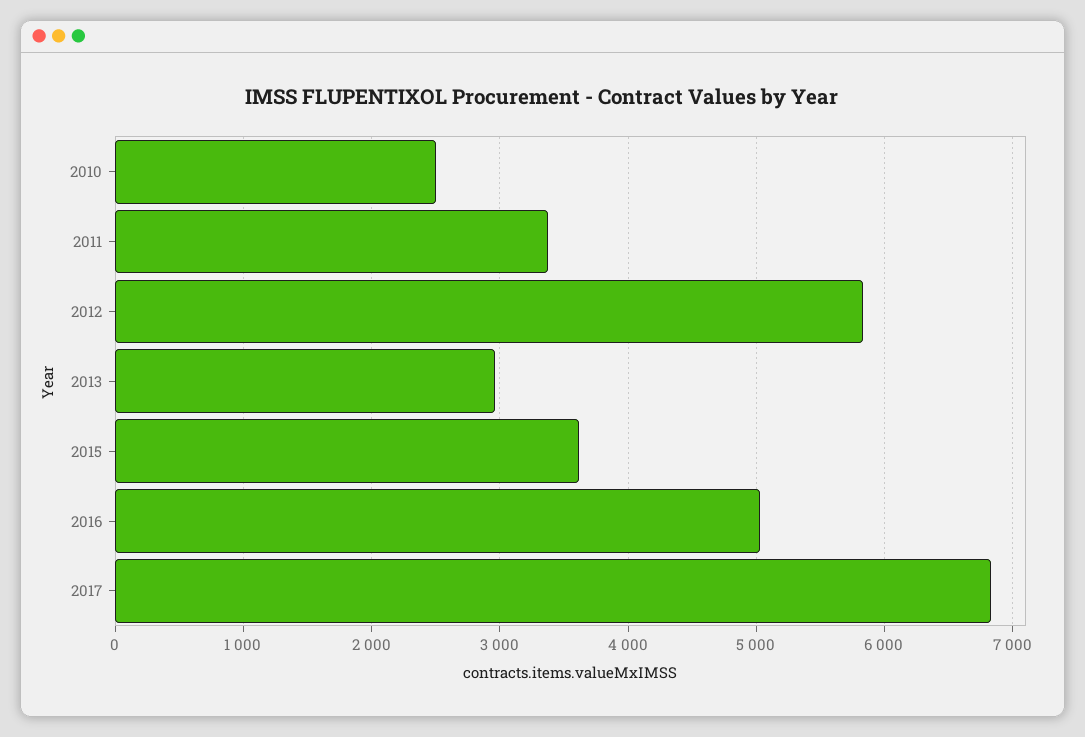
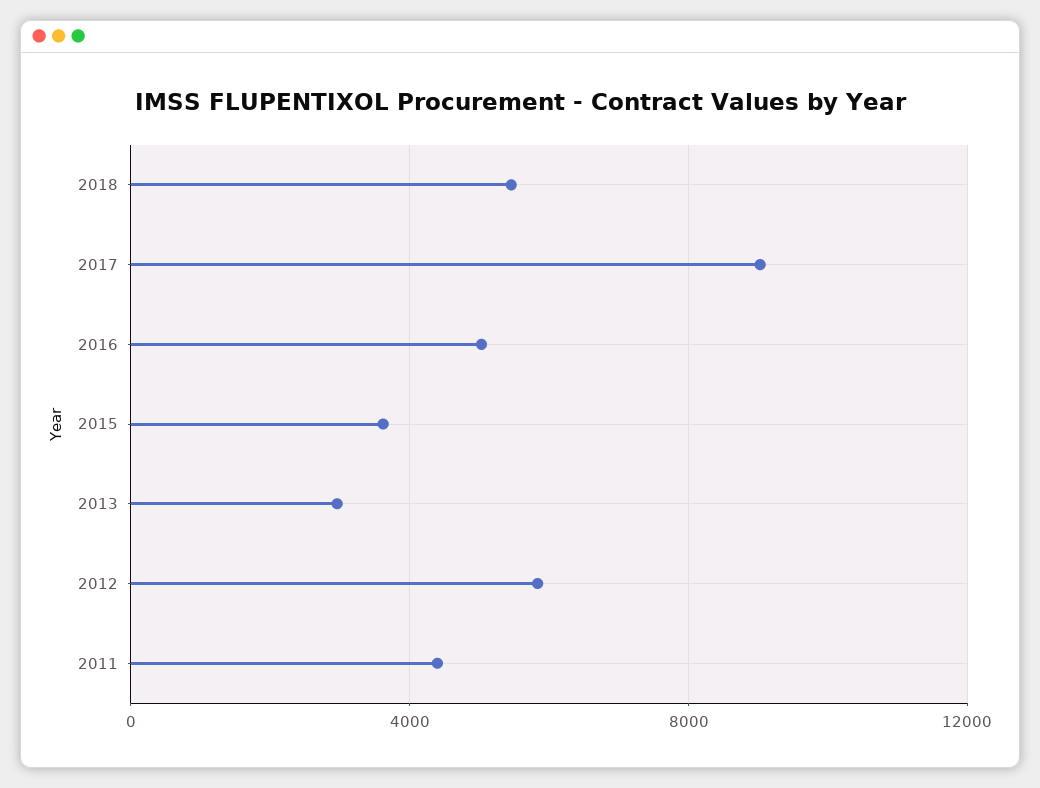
2010: 2500 -> none
2011: 3400 -> 4500
2017: 6800 -> 9000
2018: none -> 5500

